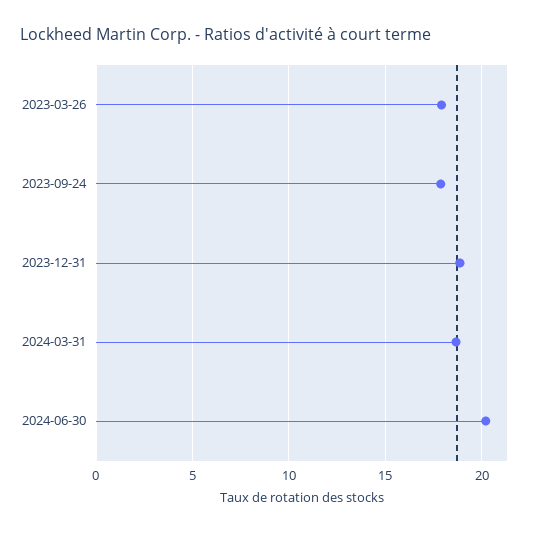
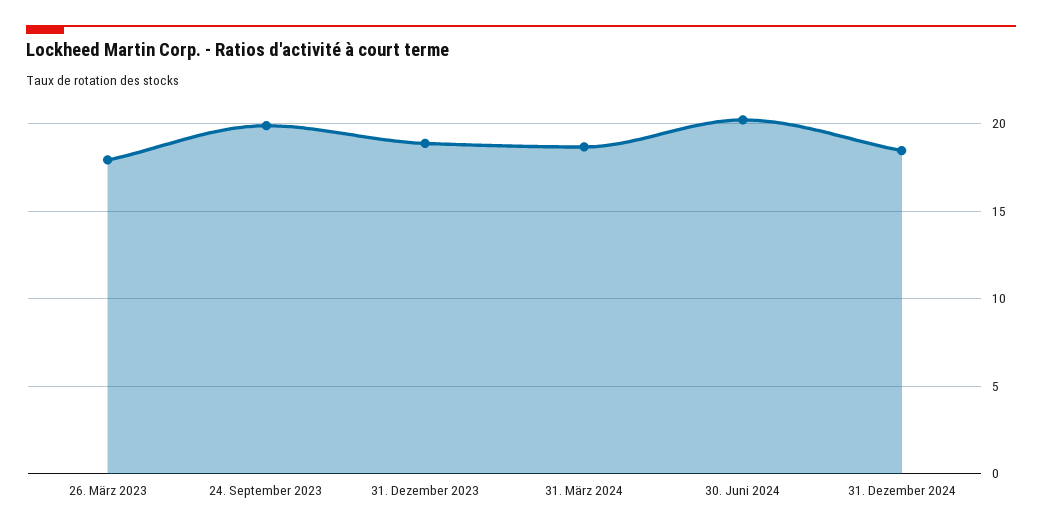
2023-09-24: 18 -> 20
31. Dezember 2024: none -> 18.5

